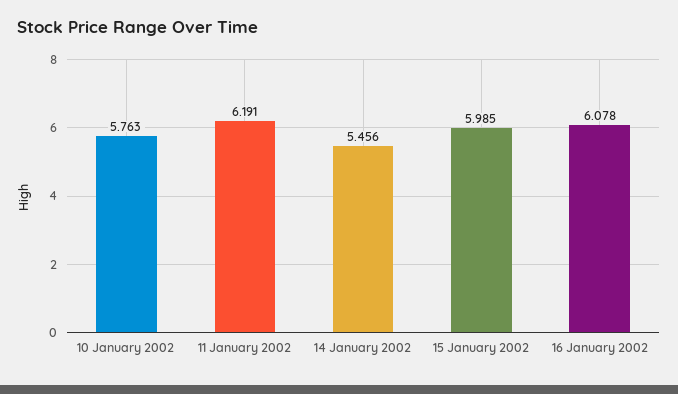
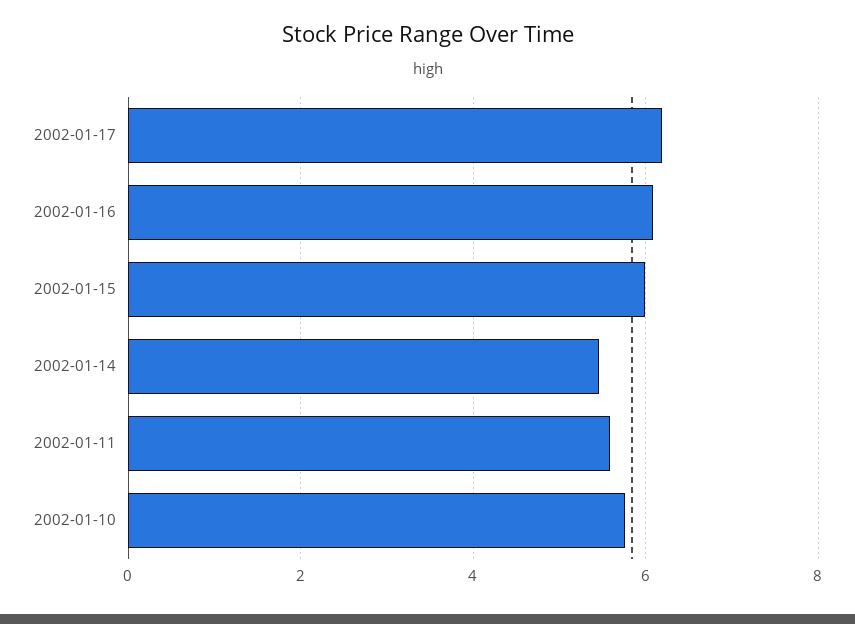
11 January 2002: 6.191 -> 5.6
2002-01-17: none -> 6.2

